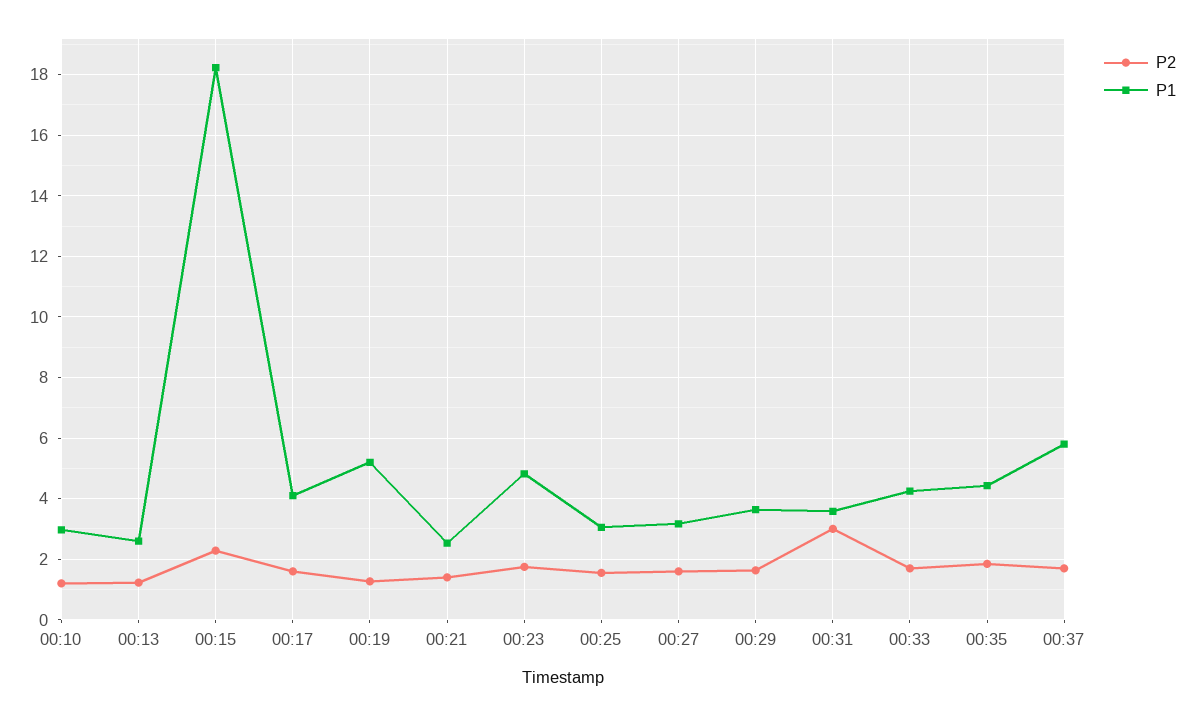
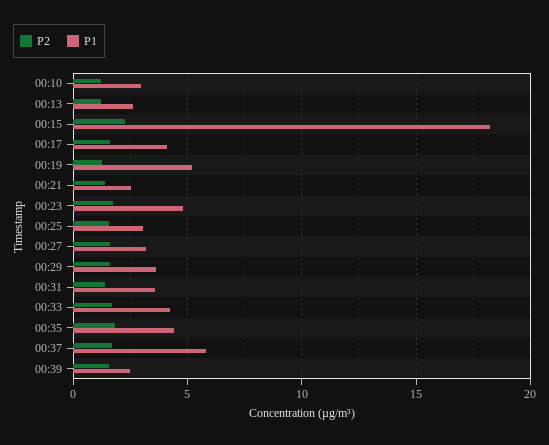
P2, 00:31: 3 -> 1.5
P2, 00:39: none -> 1.5
P1, 00:39: none -> 2.5

